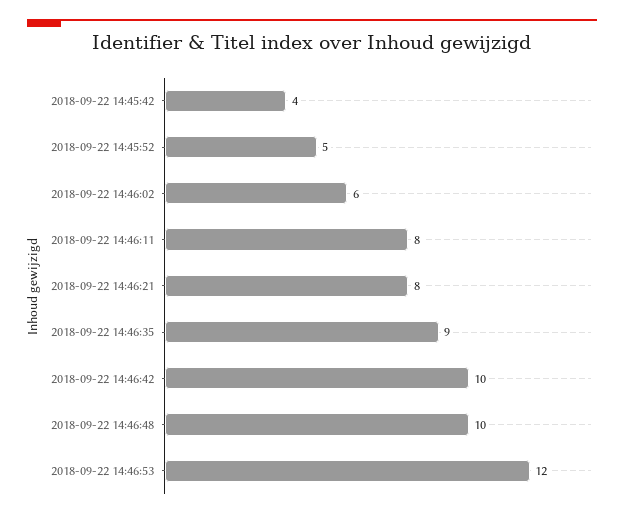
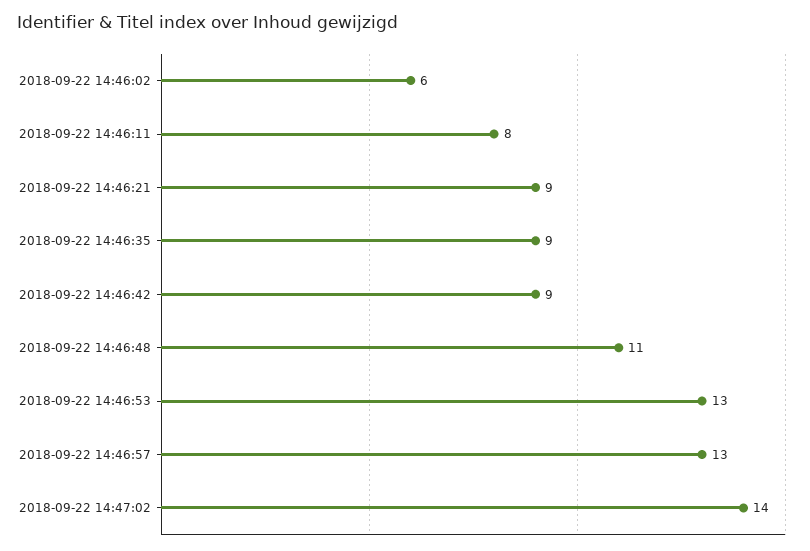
2018-09-22 14:45:42: 4 -> none
2018-09-22 14:45:52: 5 -> none
2018-09-22 14:46:21: 8 -> 9
2018-09-22 14:46:42: 10 -> 9
2018-09-22 14:46:48: 10 -> 11
2018-09-22 14:46:53: 12 -> 13
2018-09-22 14:46:57: none -> 13
2018-09-22 14:47:02: none -> 14

